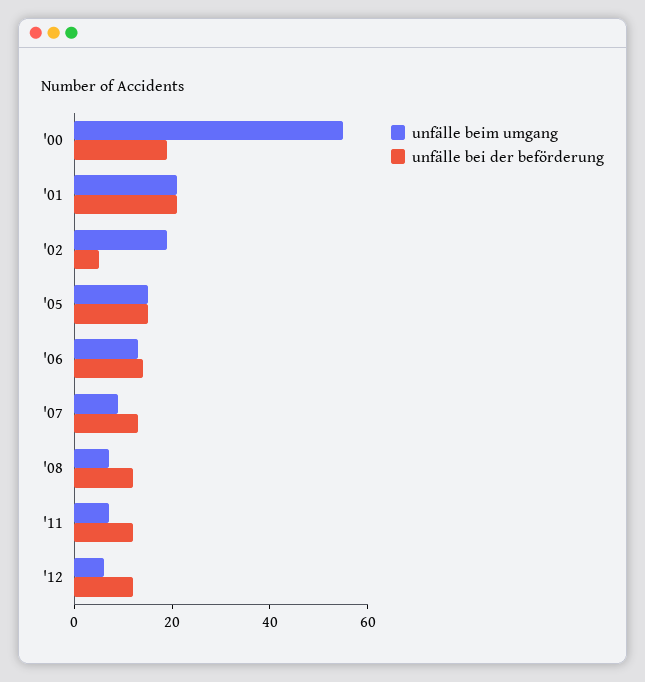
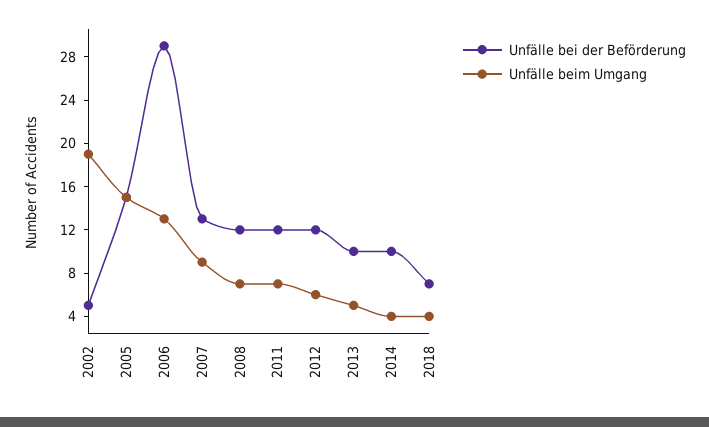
unfälle beim umgang, '00: 55 -> none
unfälle bei der beförderung, '00: 20 -> none
unfälle beim umgang, '01: 20 -> none
unfälle bei der beförderung, '01: 20 -> none
unfälle bei der beförderung, '06: 15 -> 29
unfälle bei der beförderung, 2013: none -> 10
unfälle beim umgang, 2013: none -> 5
unfälle bei der beförderung, 2014: none -> 10
unfälle beim umgang, 2014: none -> 4
unfälle bei der beförderung, 2018: none -> 7
unfälle beim umgang, 2018: none -> 4

